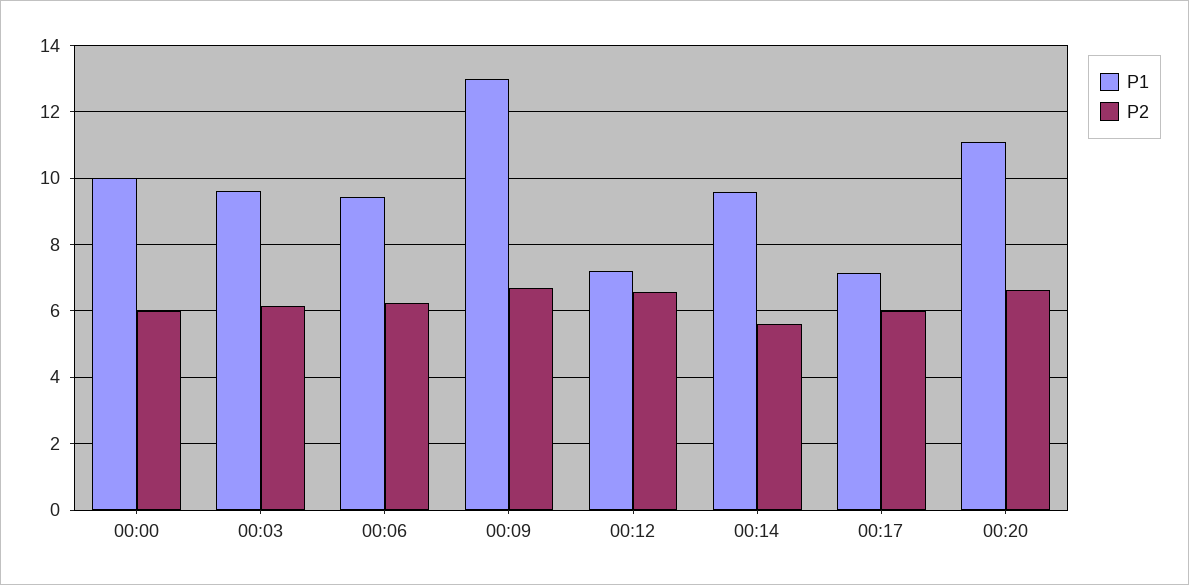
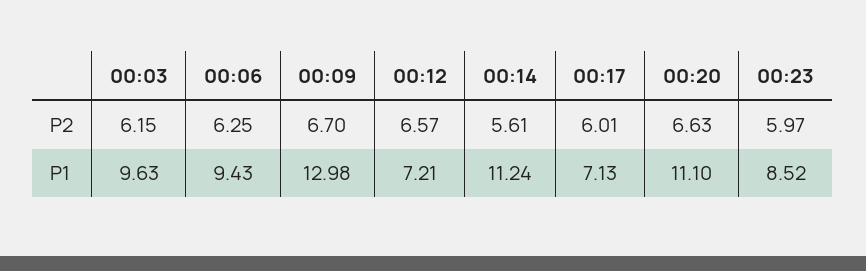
P1, 00:00: 10 -> none
P2, 00:00: 6 -> none
P1, 00:14: 9.6 -> 11.24
P2, 00:23: none -> 5.97
P1, 00:23: none -> 8.52

